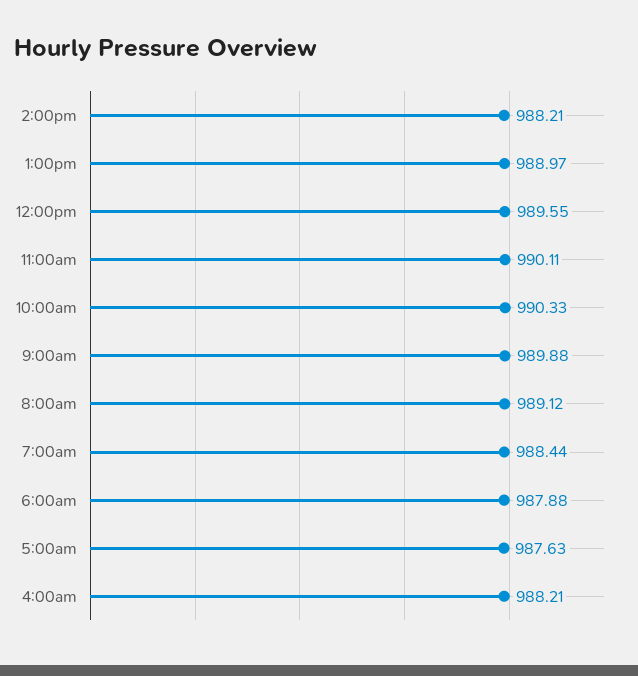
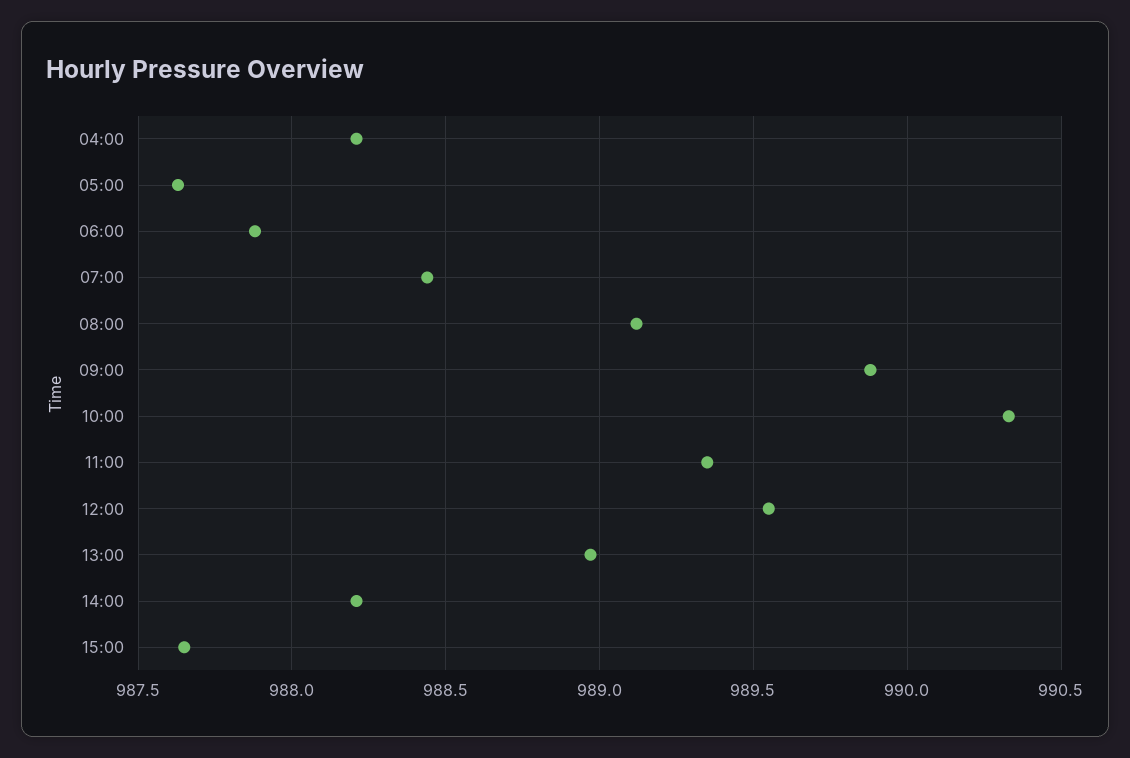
11:00am: 990.11 -> 989.35
15:00: none -> 987.65

